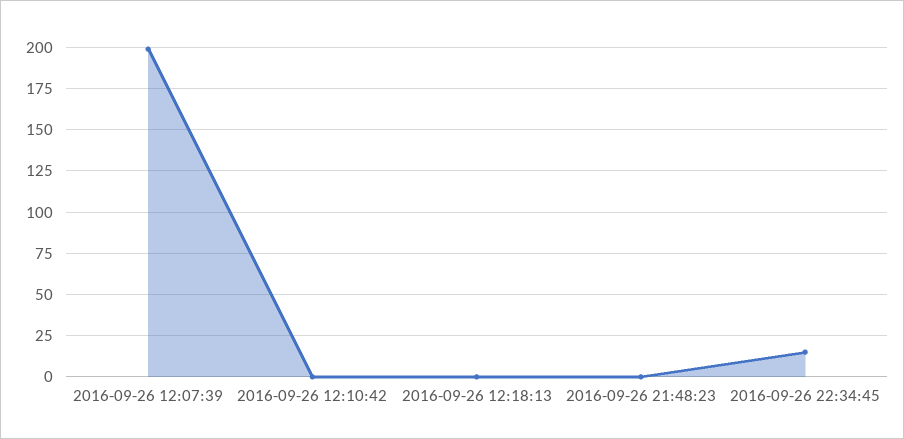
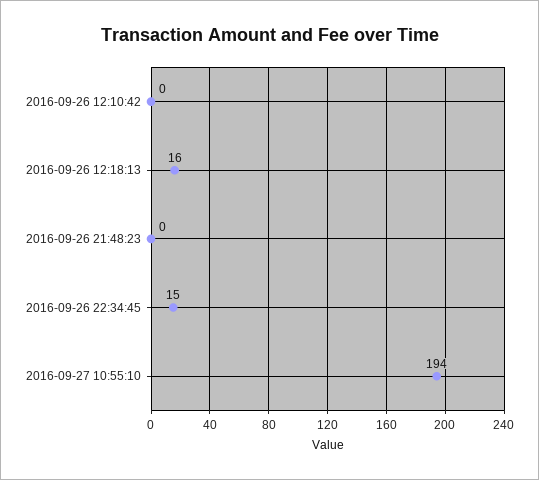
2016-09-26 12:07:39: 200 -> none
2016-09-26 12:18:13: 0 -> 16
2016-09-27 10:55:10: none -> 194

